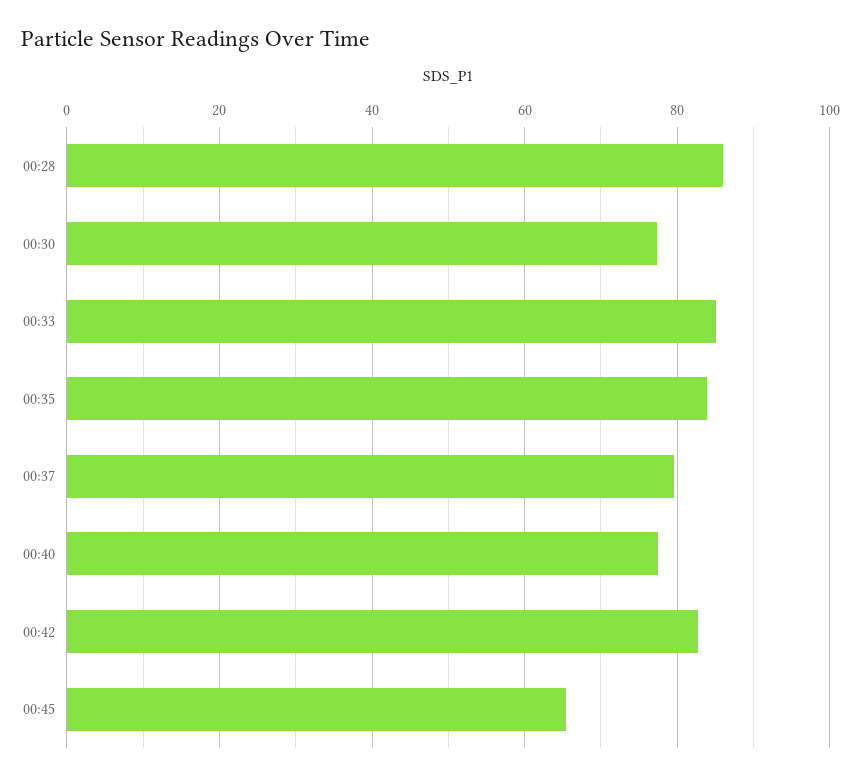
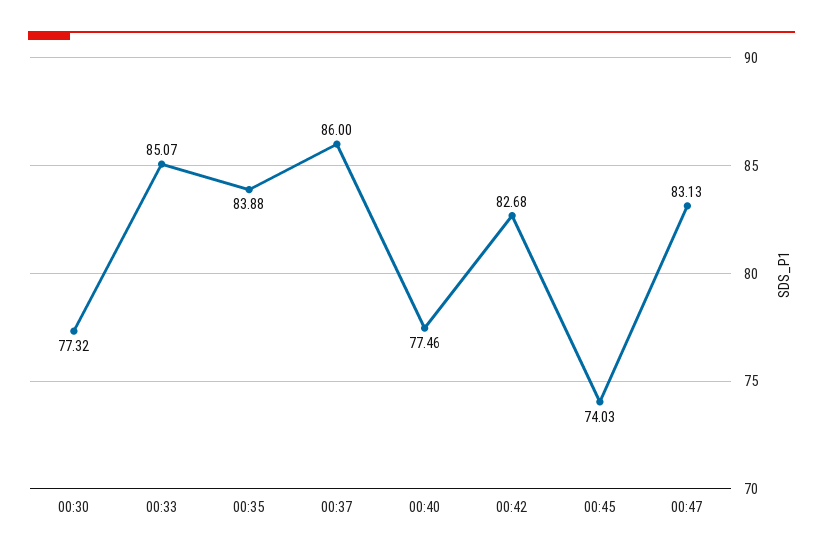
00:28: 86 -> none
00:37: 80 -> 86
00:45: 66 -> 74.03
00:47: none -> 83.13

